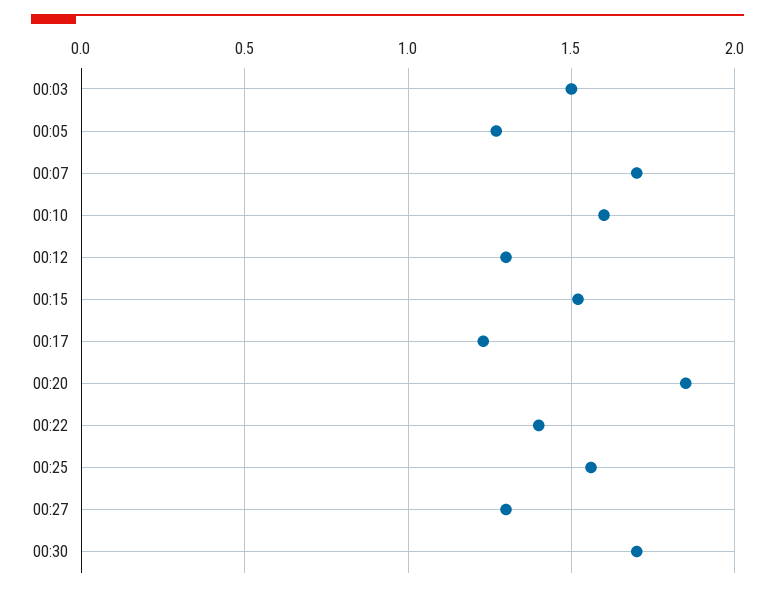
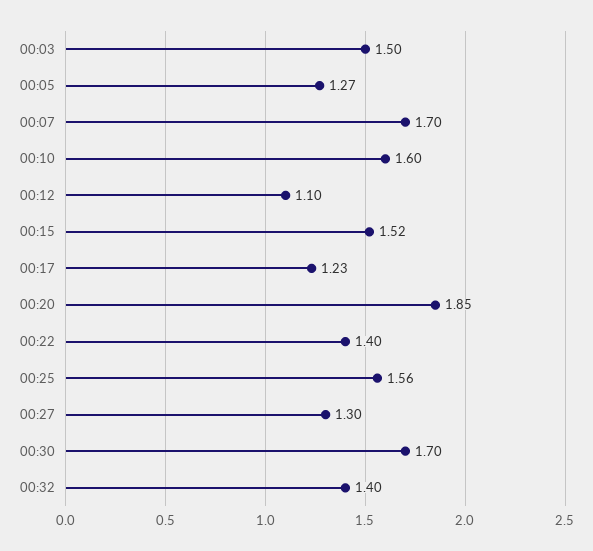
00:12: 1.3 -> 1.1
00:32: none -> 1.4

